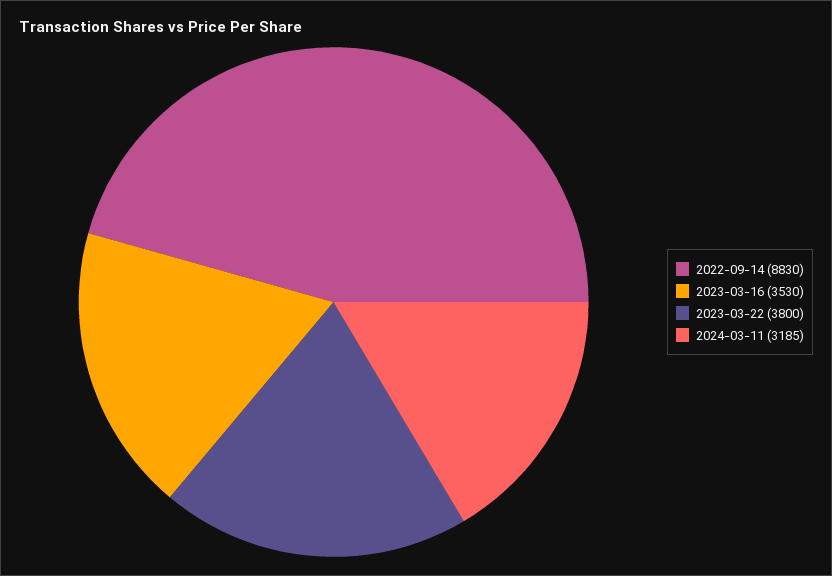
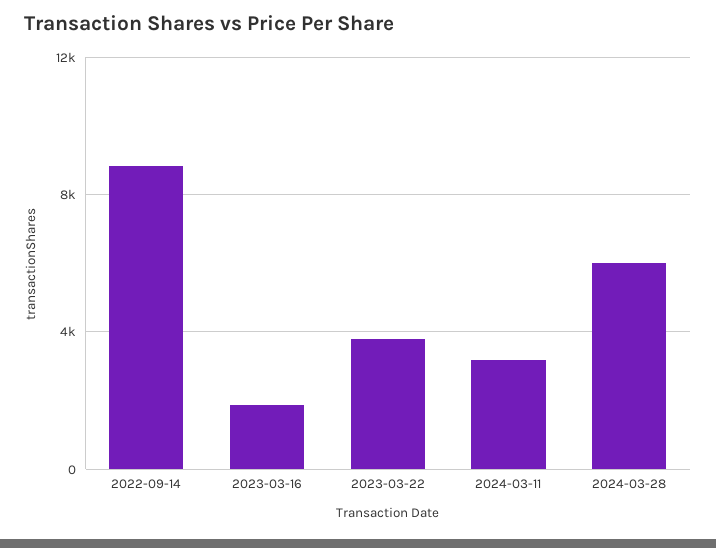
2023-03-16: 3530 -> 2000
2024-03-28: none -> 6000

